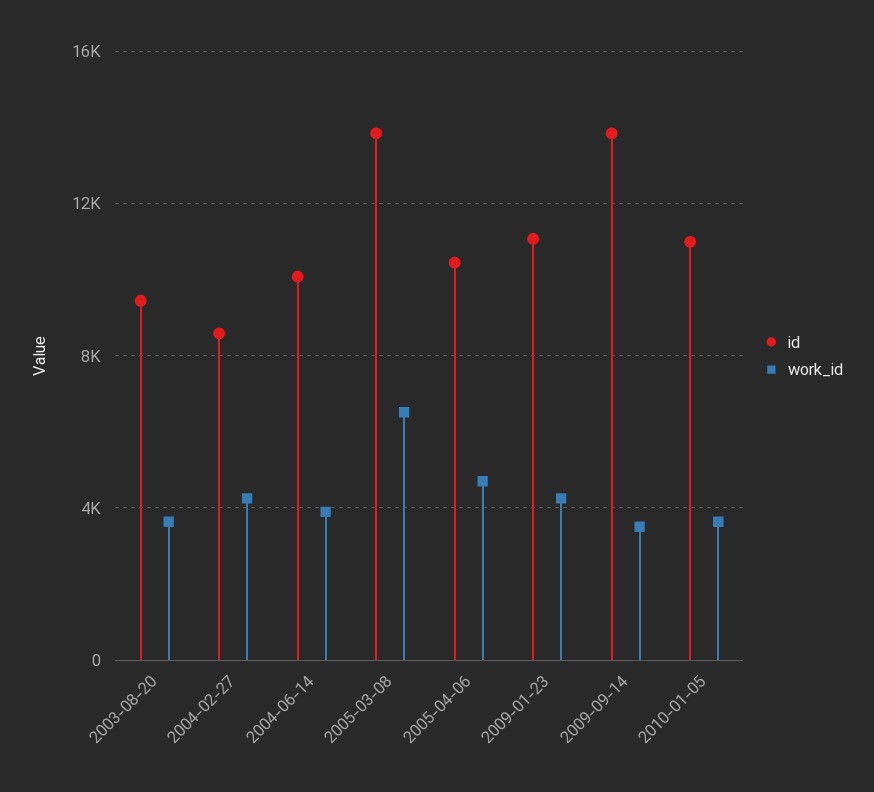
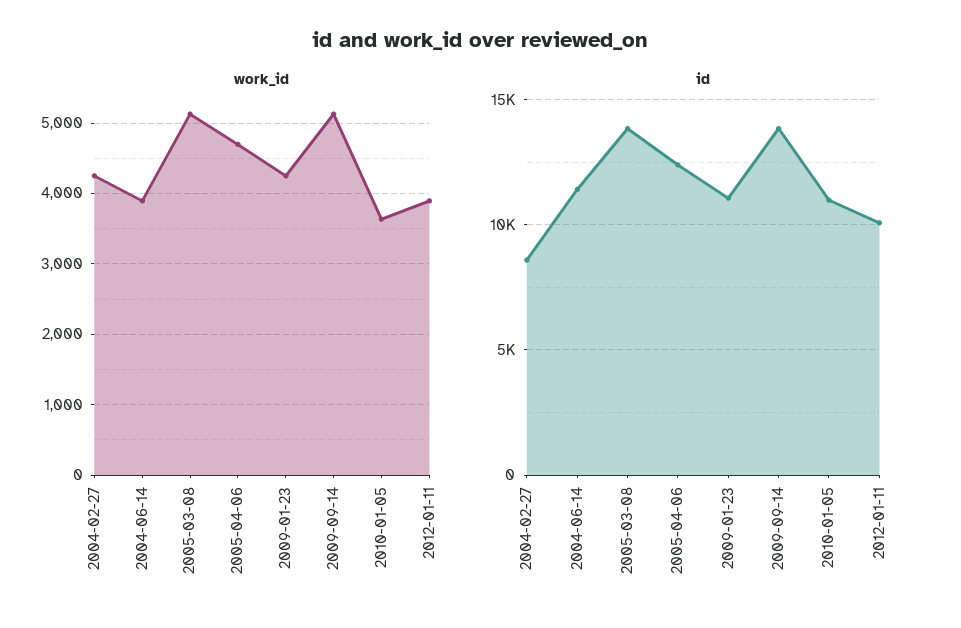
id, 2003-08-20: 9500 -> none
work_id, 2003-08-20: 3500 -> none
id, 2004-06-14: 10000 -> 11500
work_id, 2005-03-08: 6500 -> 5100
id, 2005-04-06: 10500 -> 12500
work_id, 2009-09-14: 3500 -> 5100
work_id, 2012-01-11: none -> 3900
id, 2012-01-11: none -> 10000

